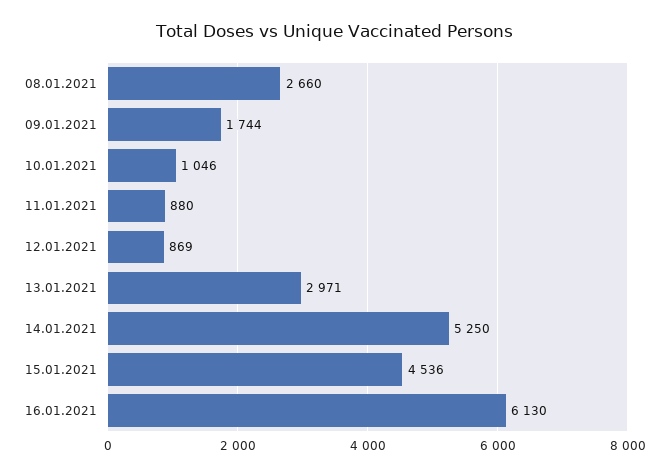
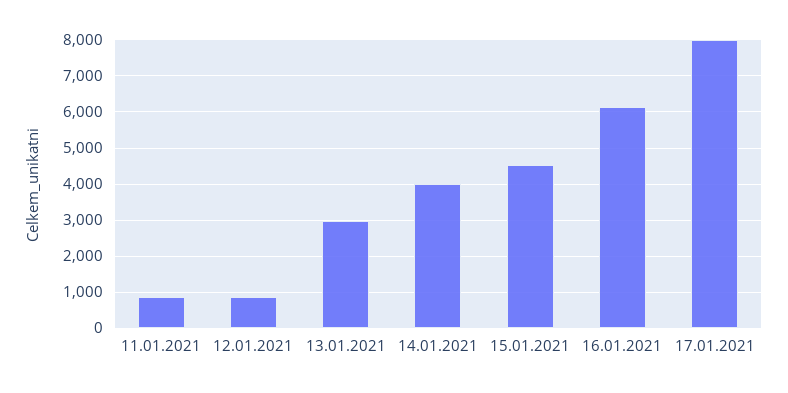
08.01.2021: 2660 -> none
09.01.2021: 1744 -> none
10.01.2021: 1046 -> none
14.01.2021: 5250 -> 4000
17.01.2021: none -> 8000

